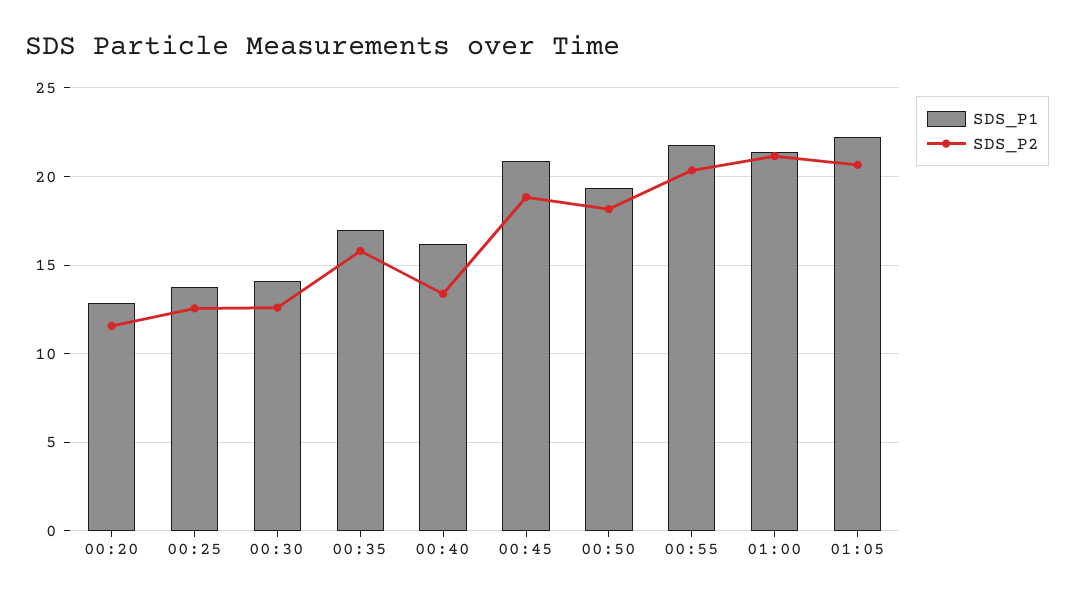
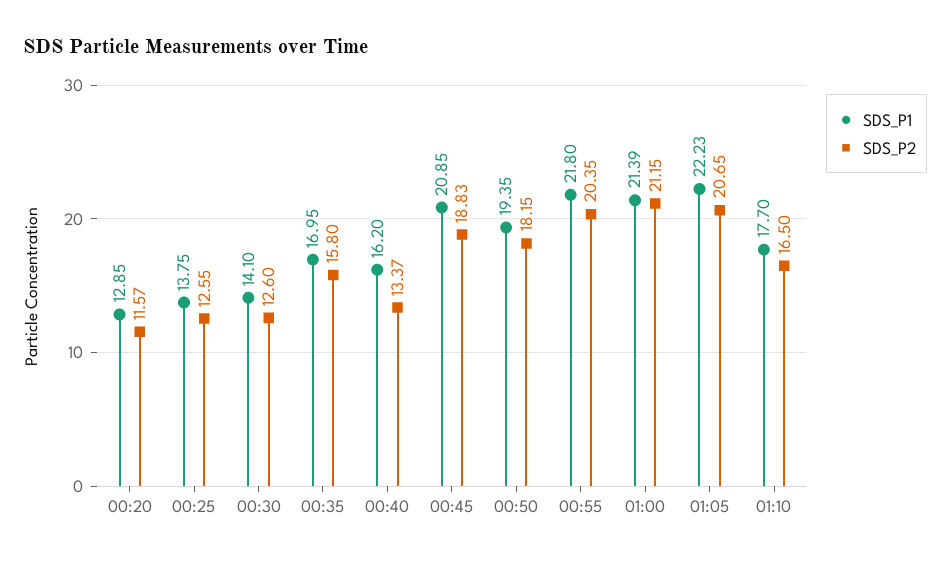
SDS_P1, 01:10: none -> 17.7
SDS_P2, 01:10: none -> 16.5

